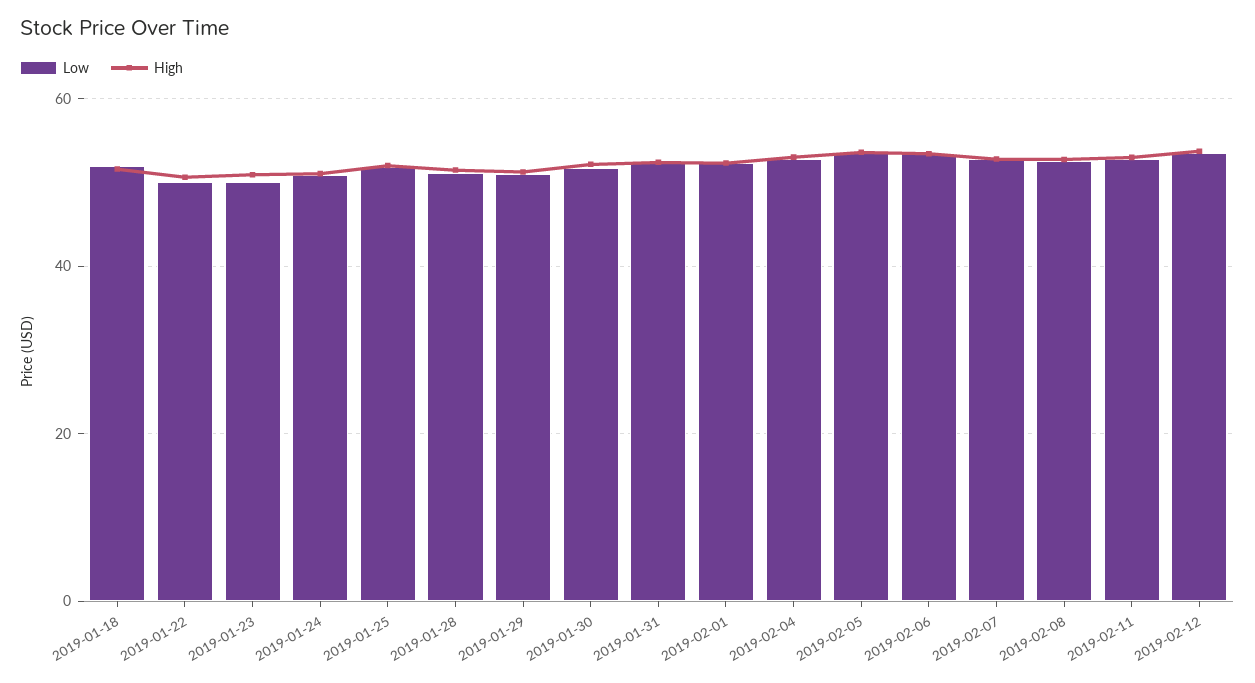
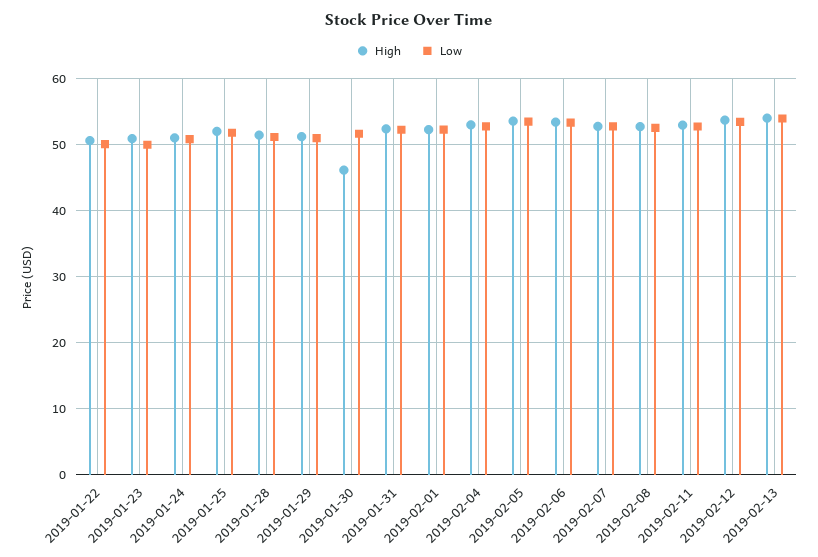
Low, 2019-01-18: 52 -> none
High, 2019-01-18: 52 -> none
High, 2019-01-30: 52 -> 46
High, 2019-02-13: none -> 54
Low, 2019-02-13: none -> 54

